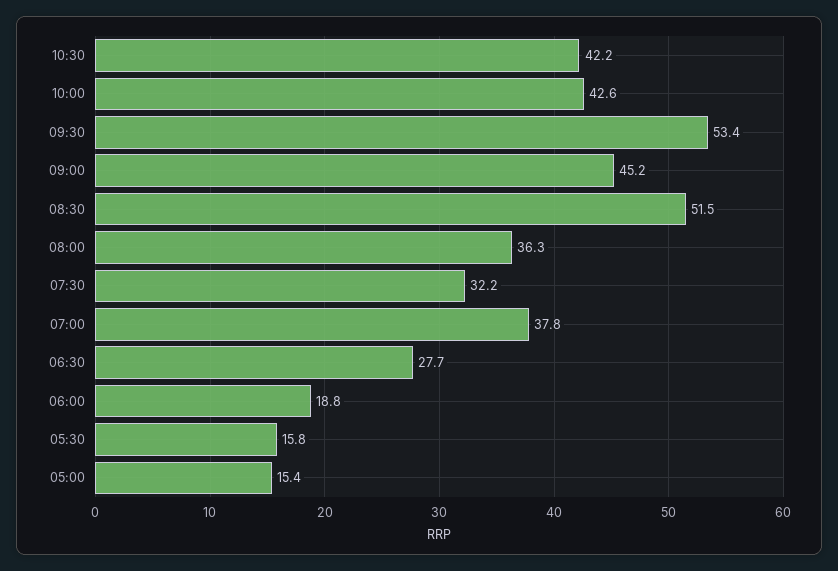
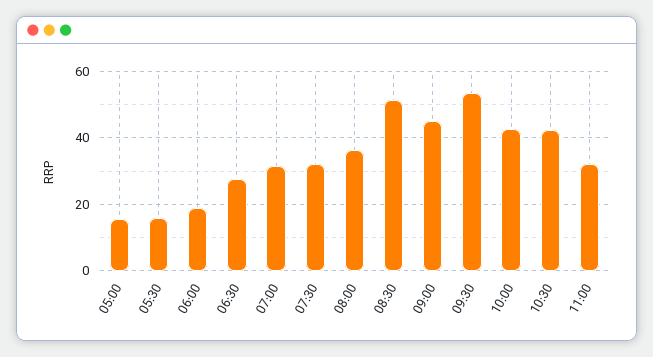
07:00: 37.8 -> 32
11:00: none -> 32

